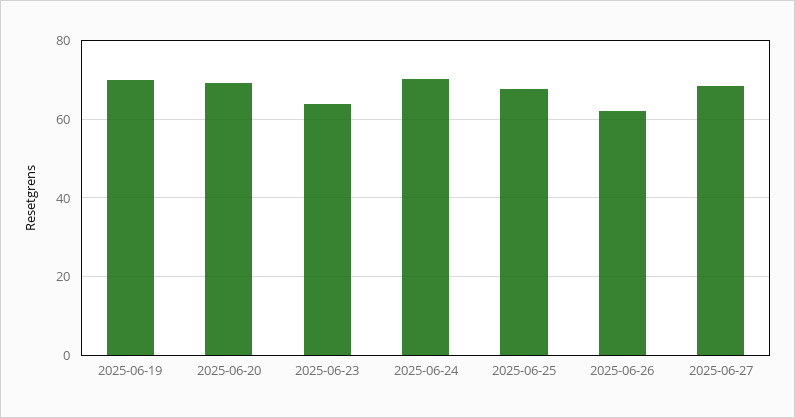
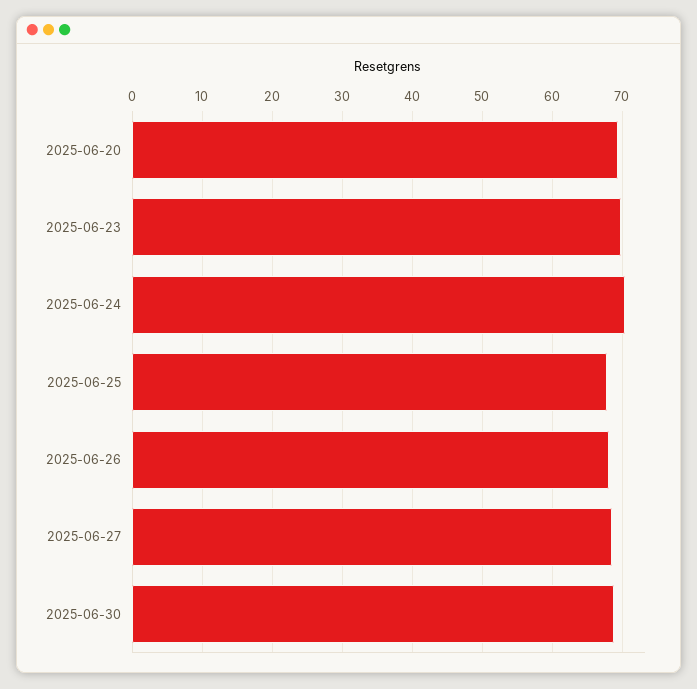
2025-06-19: 70 -> none
2025-06-23: 64 -> 70
2025-06-26: 62 -> 68
2025-06-30: none -> 69

